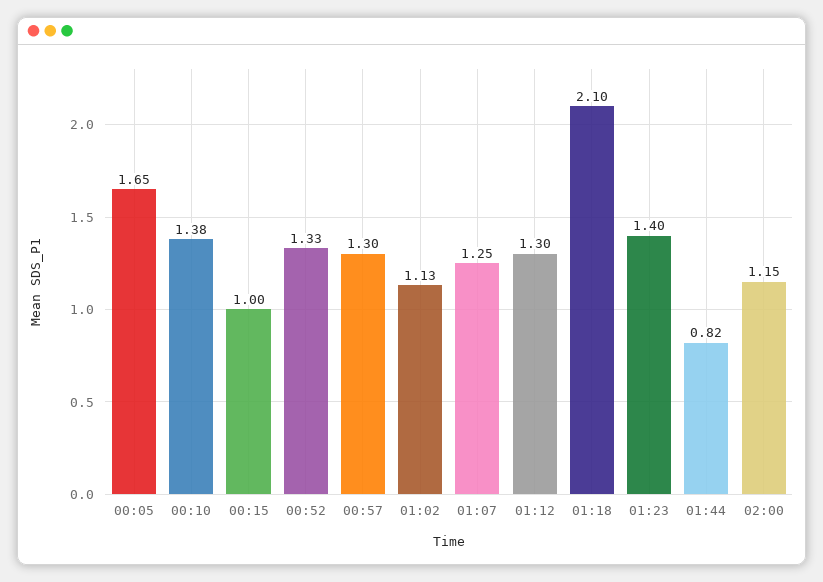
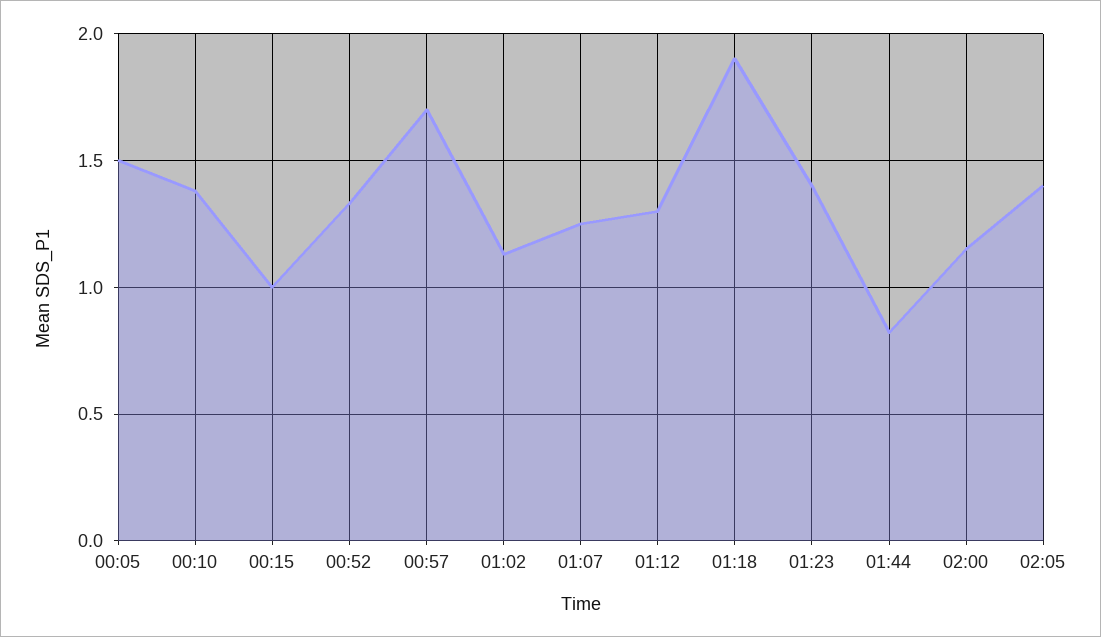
00:05: 1.65 -> 1.5
00:57: 1.3 -> 1.7
01:18: 2.1 -> 1.9
02:05: none -> 1.4

